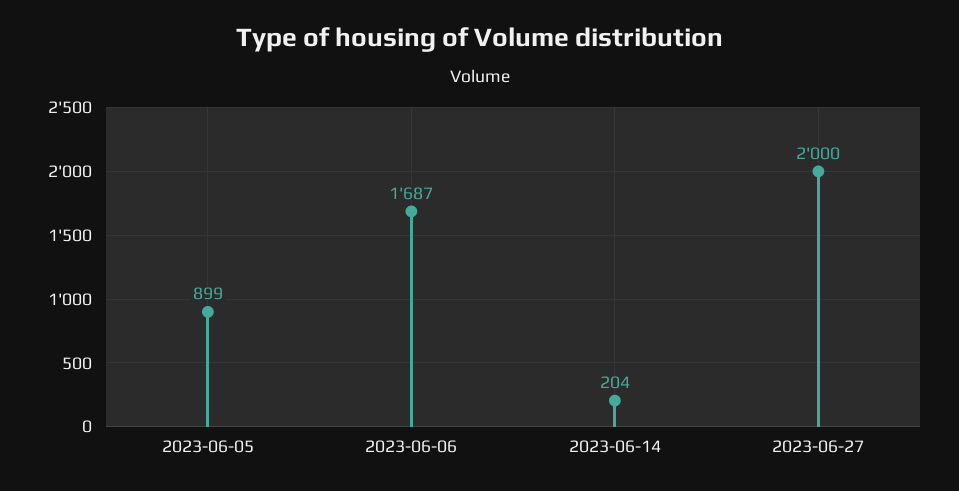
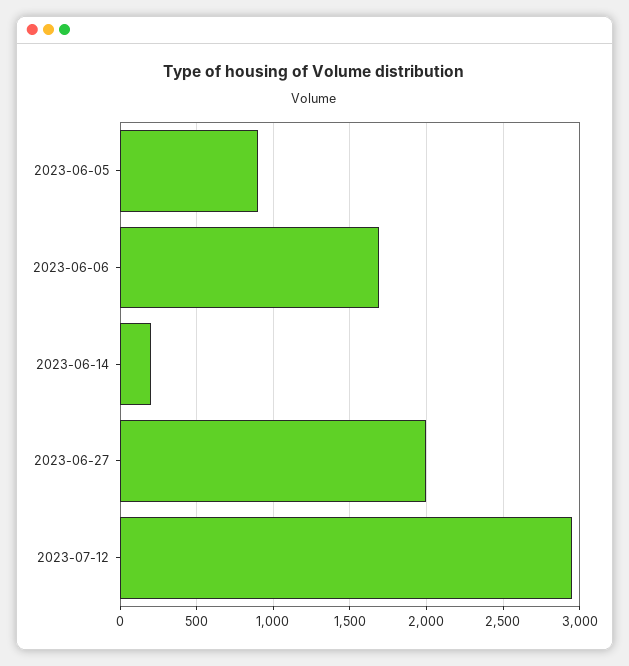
2023-07-12: none -> 2950

